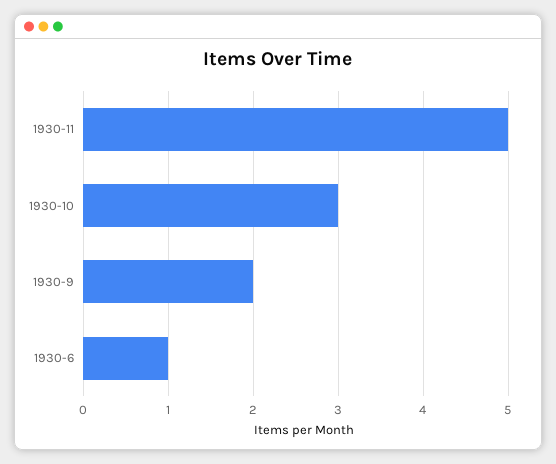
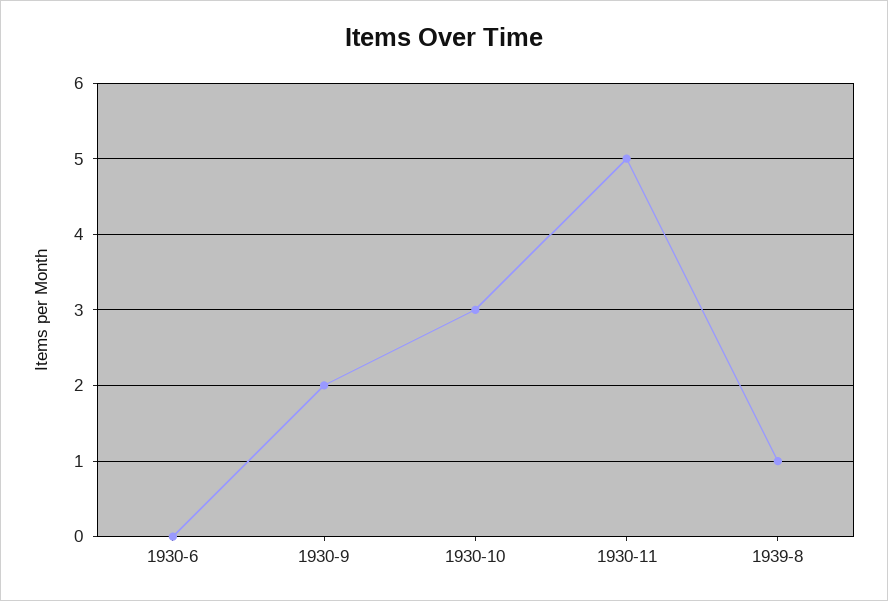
1930-6: 1 -> 0
1939-8: none -> 1

